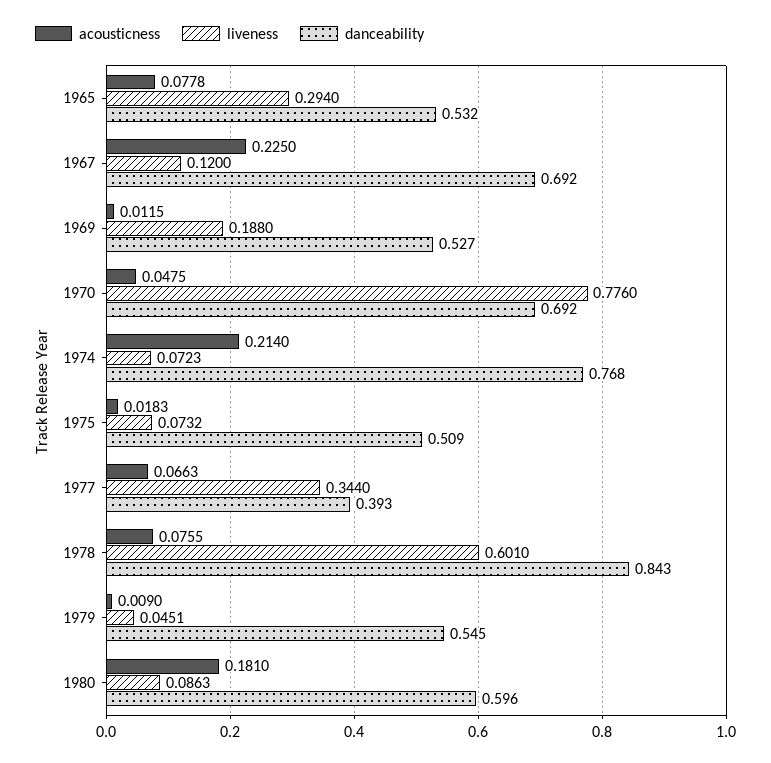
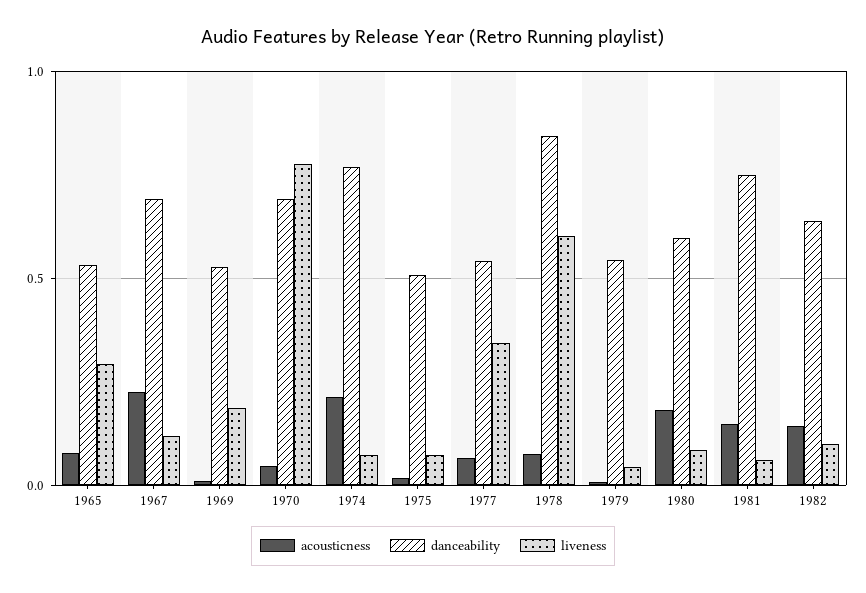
danceability, 1977: 0.393 -> 0.55
acousticness, 1981: none -> 0.15
danceability, 1981: none -> 0.75
liveness, 1981: none -> 0.05
acousticness, 1982: none -> 0.15
danceability, 1982: none -> 0.65
liveness, 1982: none -> 0.1

